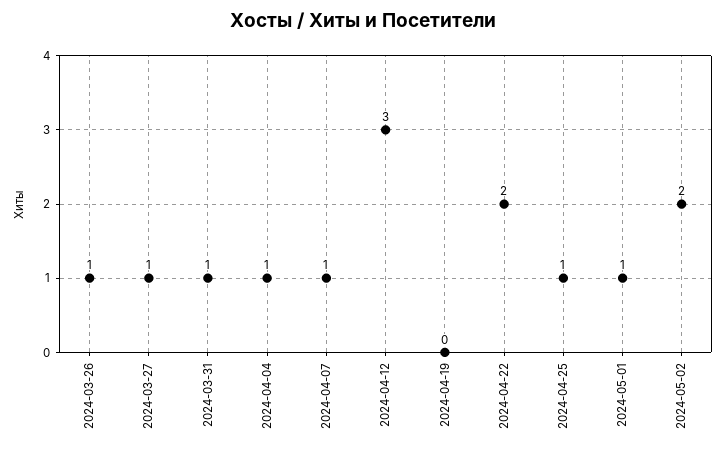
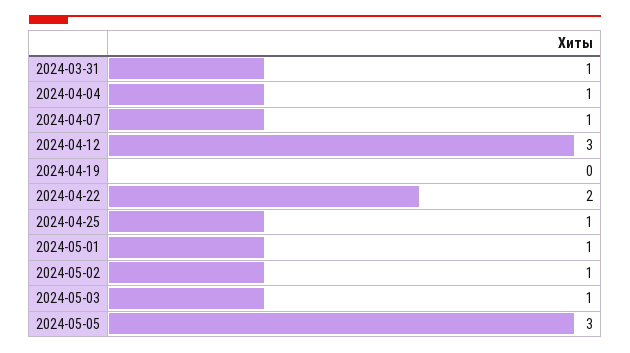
2024-03-26: 1 -> none
2024-03-27: 1 -> none
2024-05-02: 2 -> 1
2024-05-03: none -> 1
2024-05-05: none -> 3

